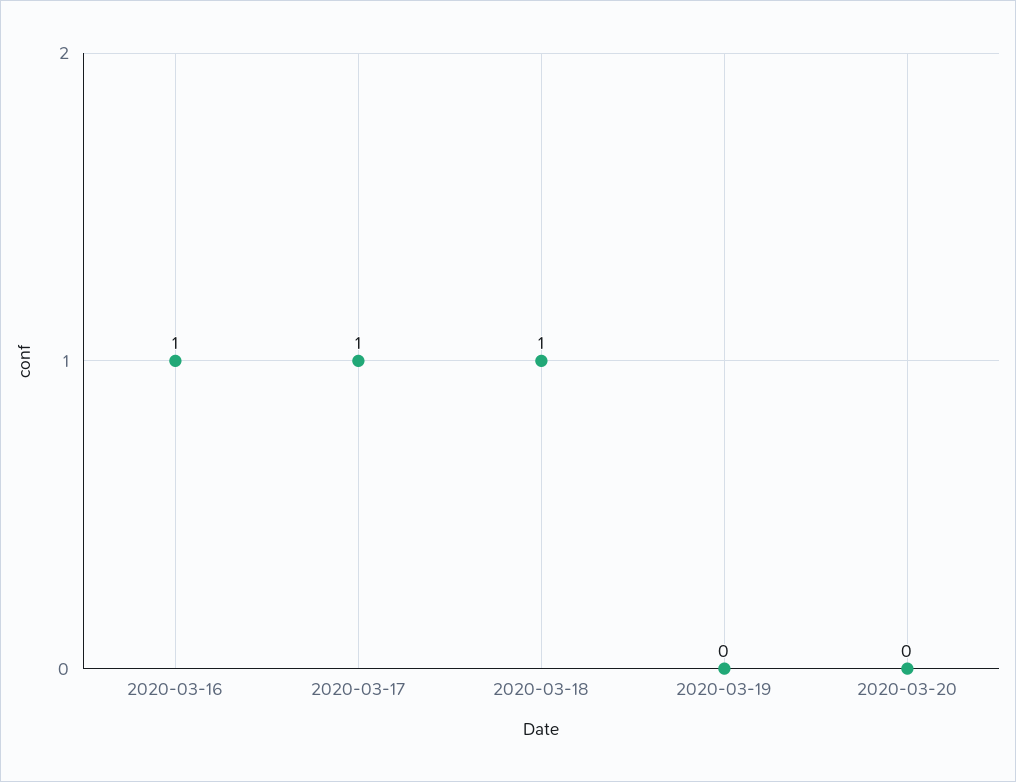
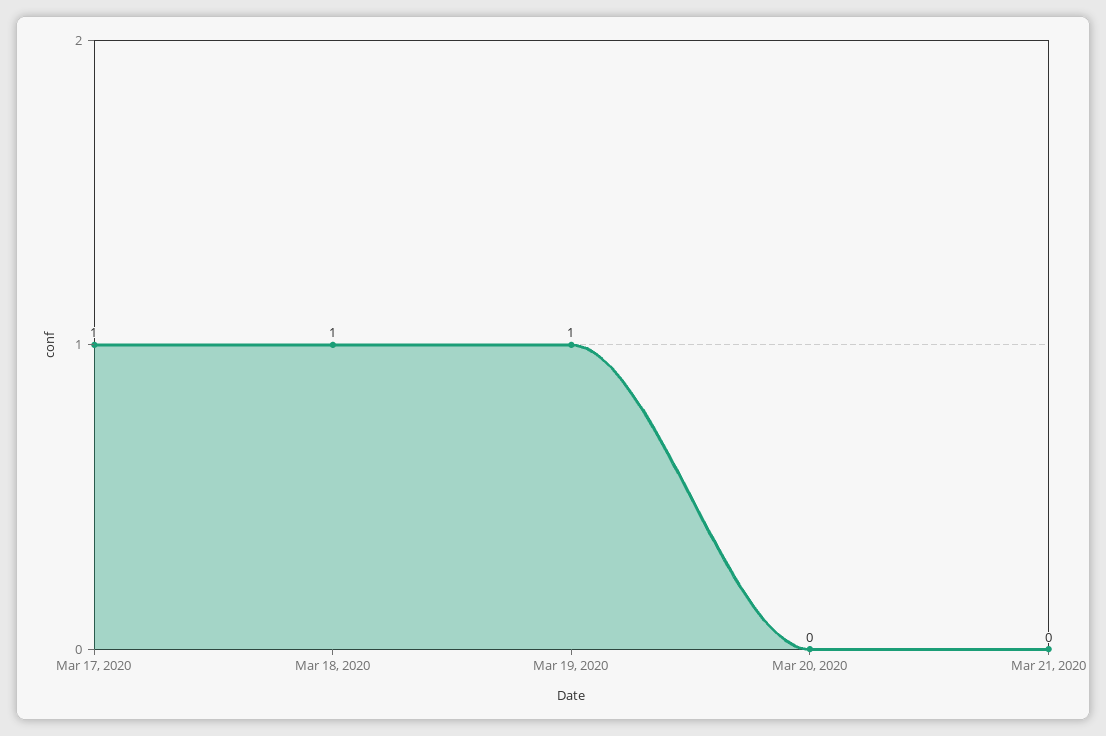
2020-03-16: 1 -> none
2020-03-19: 0 -> 1
Mar 21, 2020: none -> 0

